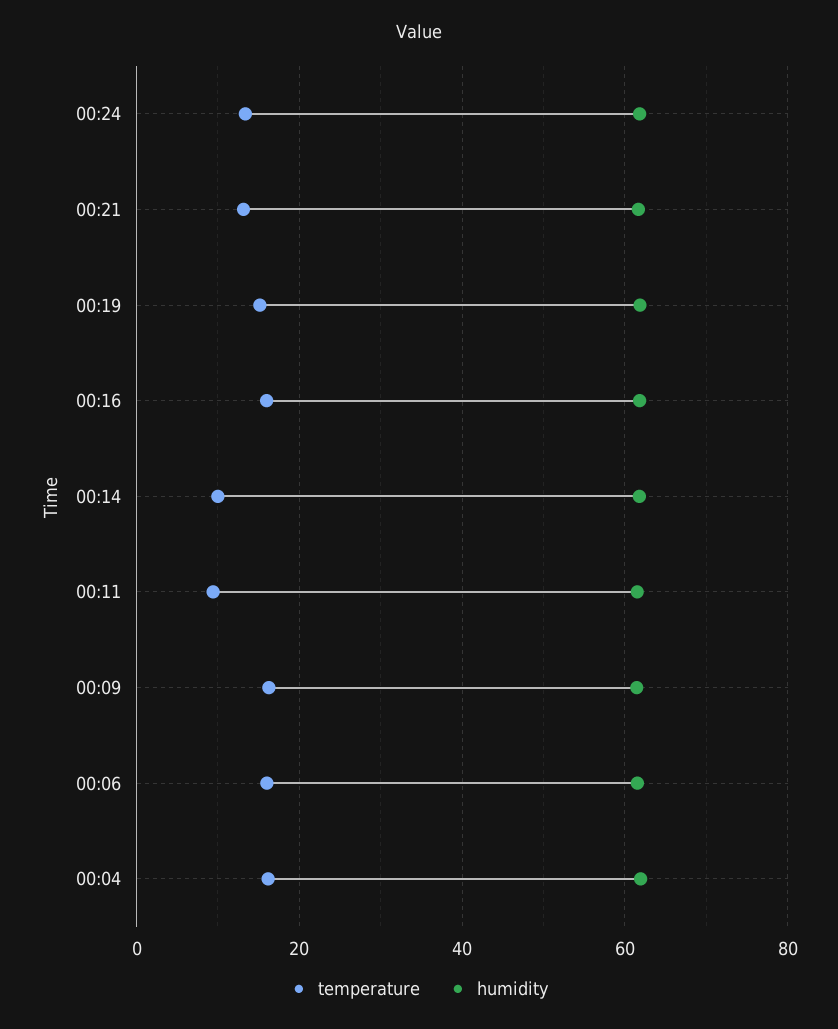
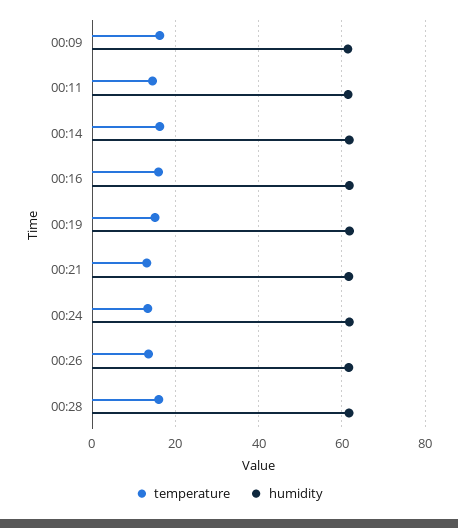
temperature, 00:14: 10 -> 16
temperature, 00:11: 10 -> 14
temperature, 00:06: 16 -> none
humidity, 00:06: 62 -> none
temperature, 00:04: 16 -> none
humidity, 00:04: 62 -> none
temperature, 00:26: none -> 14
humidity, 00:26: none -> 62
temperature, 00:28: none -> 16
humidity, 00:28: none -> 62

